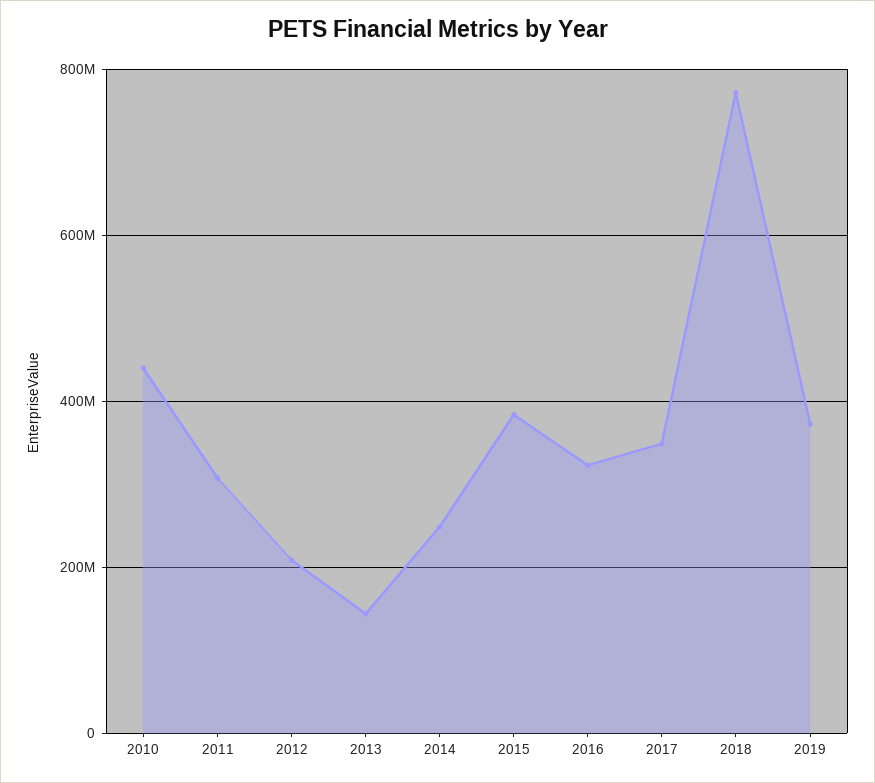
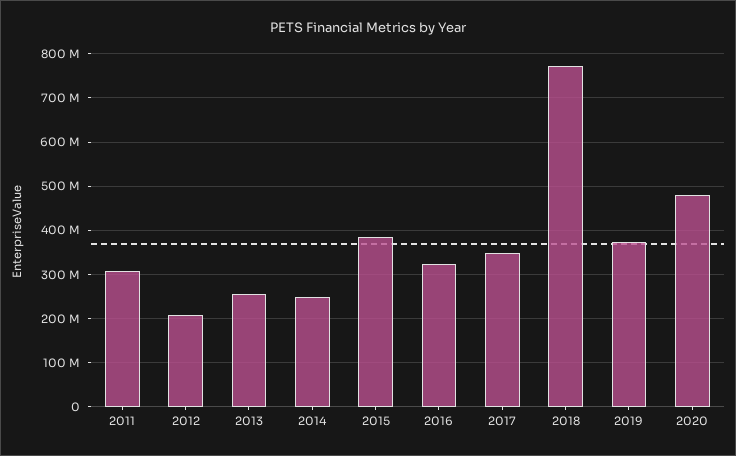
2010: 440000000 -> none
2013: 140000000 -> 260000000
2020: none -> 480000000

